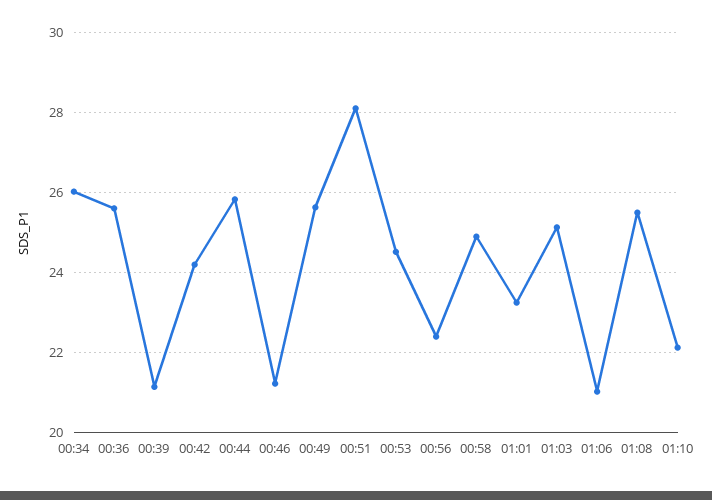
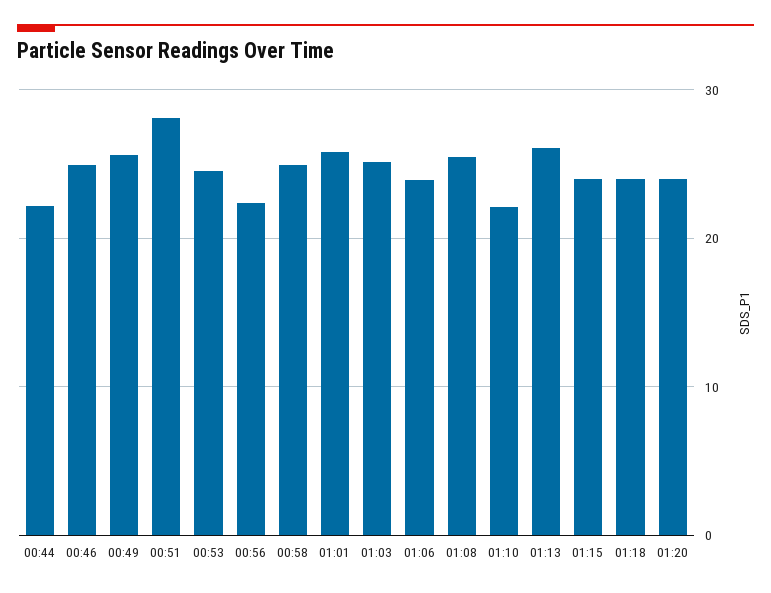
00:34: 26 -> none
00:36: 25.6 -> none
00:39: 21.2 -> none
00:42: 24.2 -> none
00:44: 25.8 -> 22
00:46: 21.2 -> 25
01:01: 23.2 -> 26
01:06: 21 -> 24
01:13: none -> 26
01:15: none -> 24
01:18: none -> 24
01:20: none -> 24

